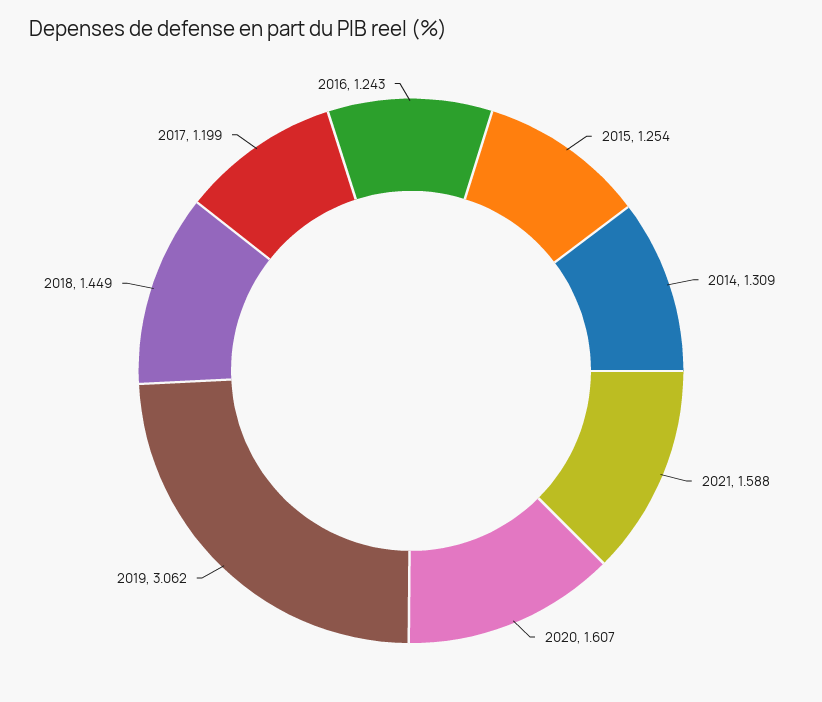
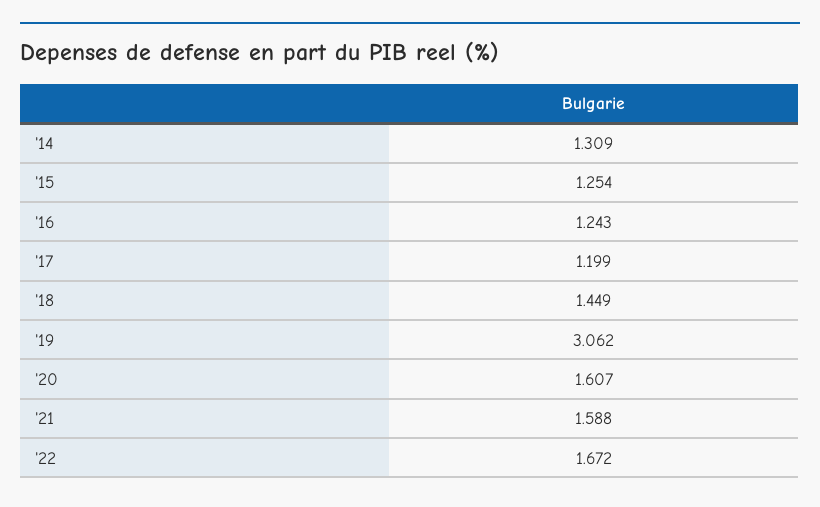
'22: none -> 1.672

